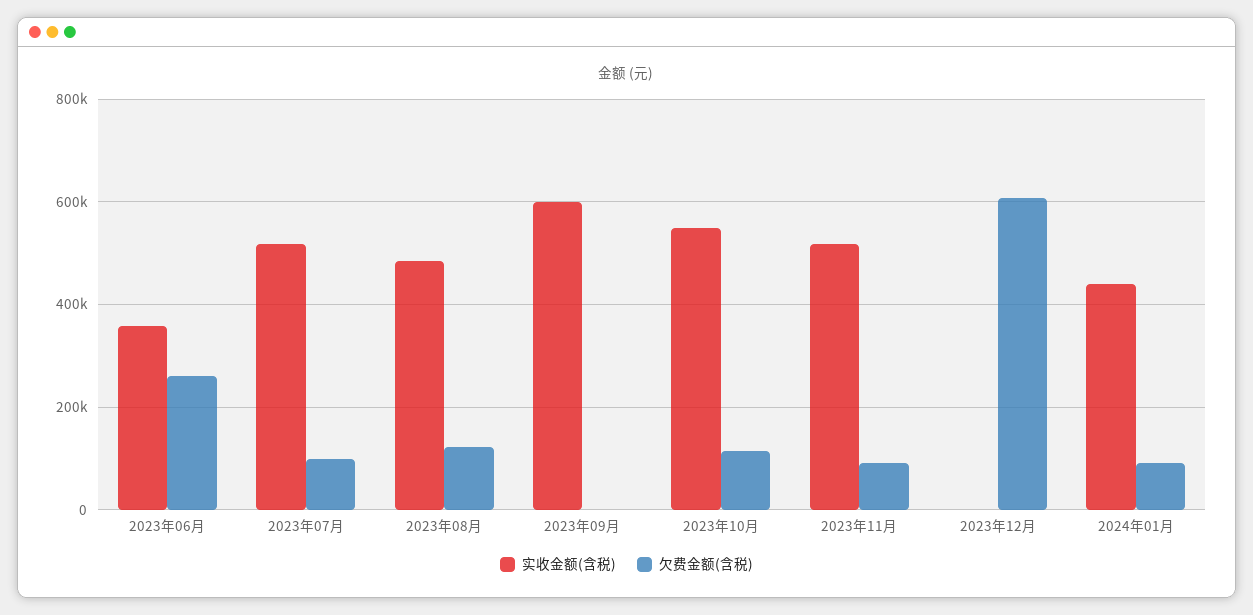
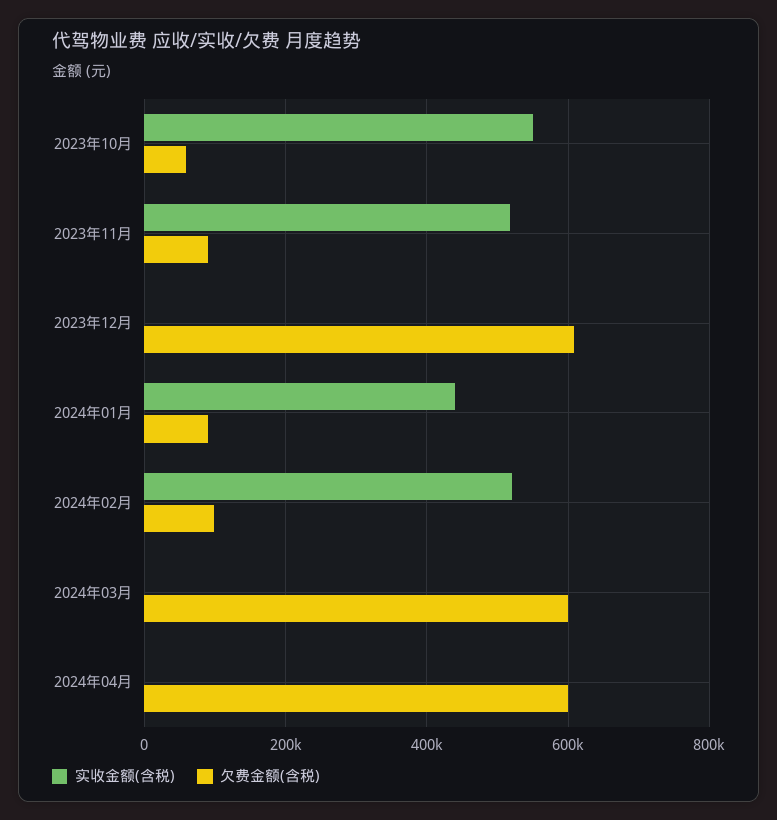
实收金额(含税), 2023年06月: 360000 -> none
欠费金额(含税), 2023年06月: 260000 -> none
实收金额(含税), 2023年07月: 520000 -> none
欠费金额(含税), 2023年07月: 100000 -> none
实收金额(含税), 2023年08月: 480000 -> none
欠费金额(含税), 2023年08月: 120000 -> none
实收金额(含税), 2023年09月: 600000 -> none
欠费金额(含税), 2023年09月: 0 -> none
欠费金额(含税), 2023年10月: 120000 -> 60000
实收金额(含税), 2024年02月: none -> 520000
欠费金额(含税), 2024年02月: none -> 100000
实收金额(含税), 2024年03月: none -> 0
欠费金额(含税), 2024年03月: none -> 600000
实收金额(含税), 2024年04月: none -> 0
欠费金额(含税), 2024年04月: none -> 600000

